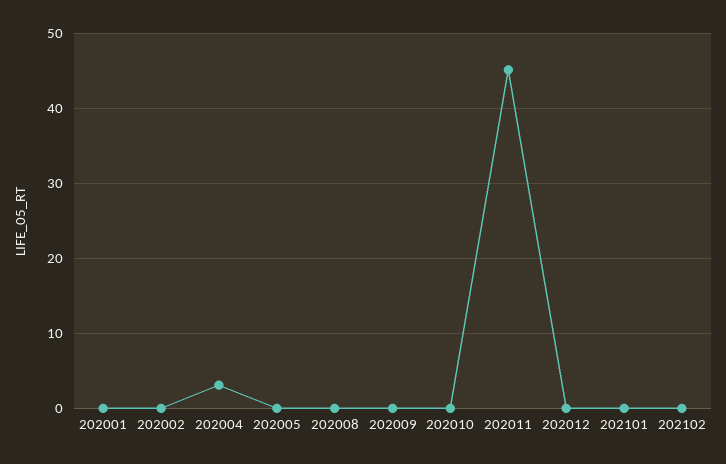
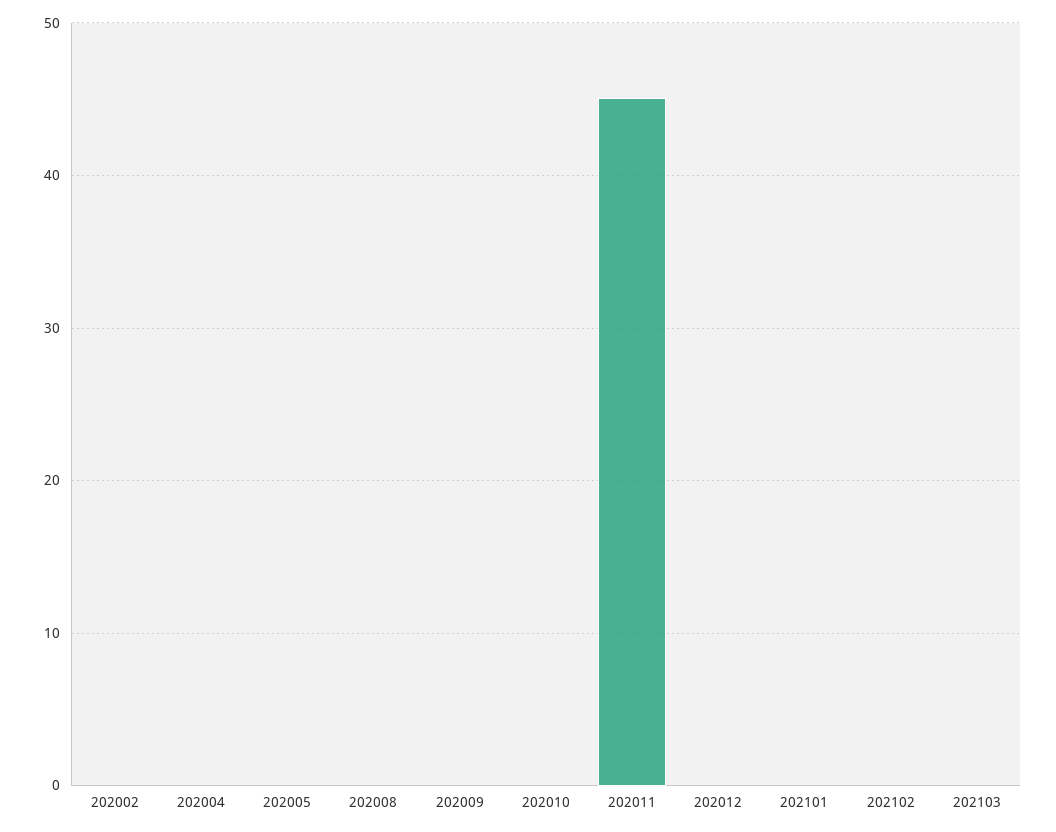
202001: 0 -> none
202004: 3 -> 0
202103: none -> 0

